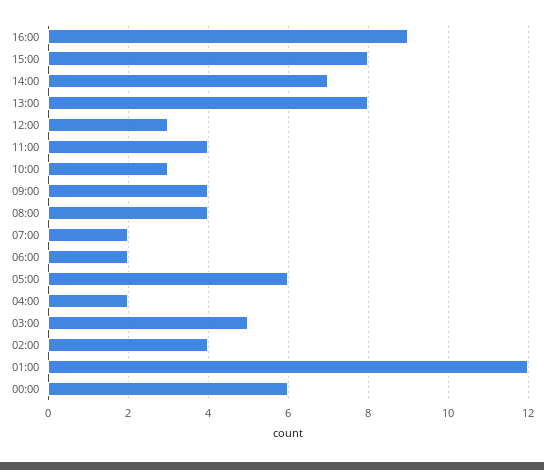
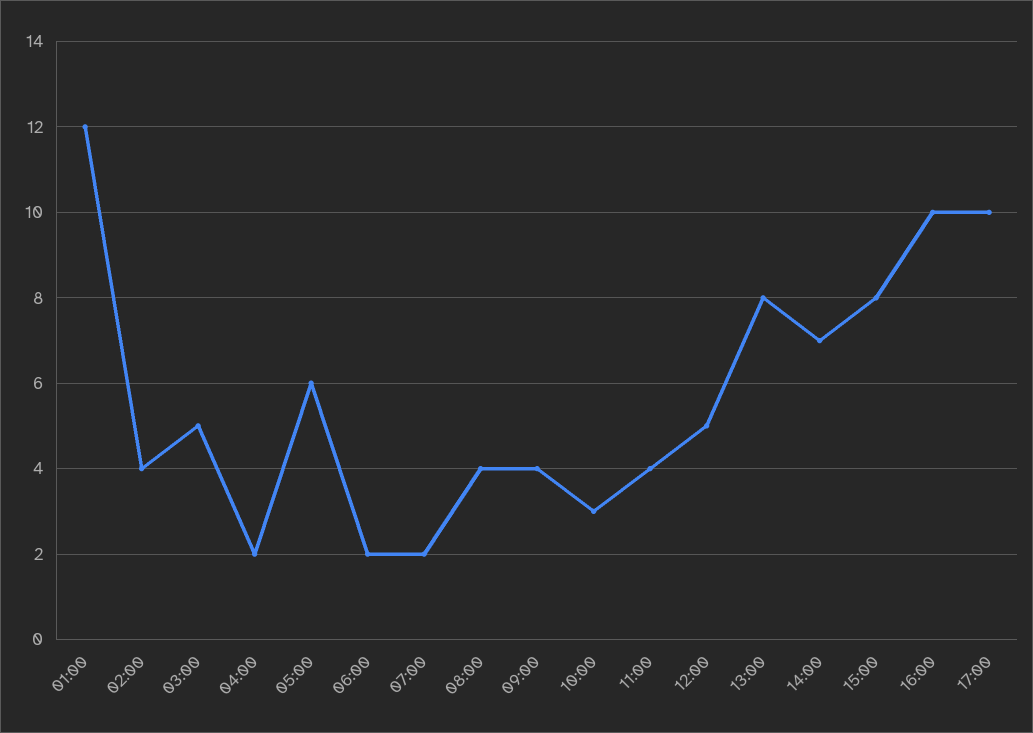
16:00: 9 -> 10
12:00: 3 -> 5
00:00: 6 -> none
17:00: none -> 10

